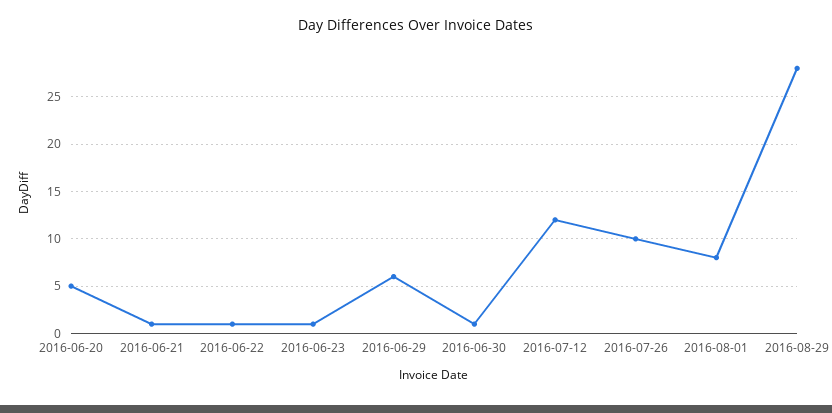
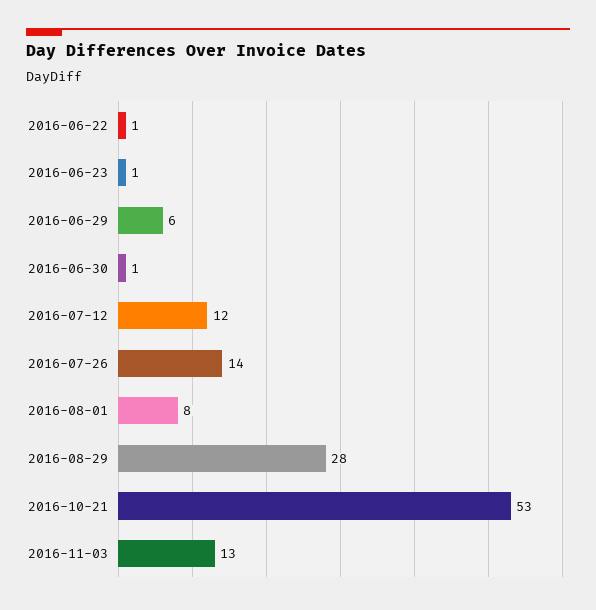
2016-06-20: 5 -> none
2016-06-21: 1 -> none
2016-07-26: 10 -> 14
2016-10-21: none -> 53
2016-11-03: none -> 13

